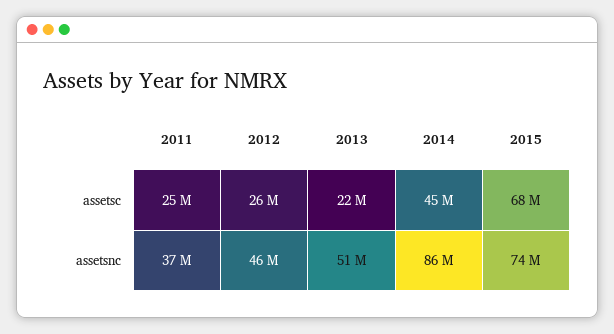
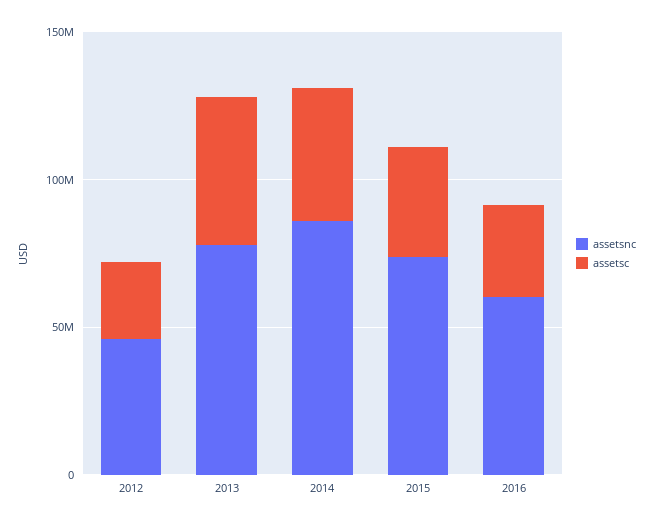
assetsc, 2011: 25000000 -> none
assetsc, 2013: 22000000 -> 50000000
assetsc, 2015: 68000000 -> 40000000
assetsnc, 2011: 37000000 -> none
assetsnc, 2013: 51000000 -> 80000000
assetsnc, 2016: none -> 60000000
assetsc, 2016: none -> 30000000

